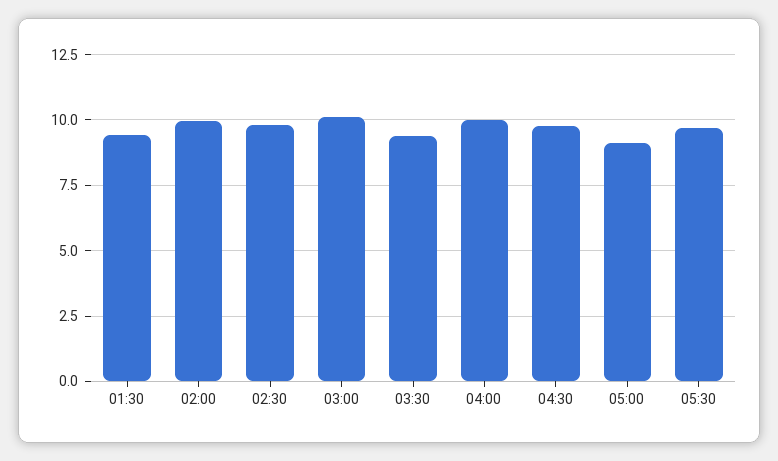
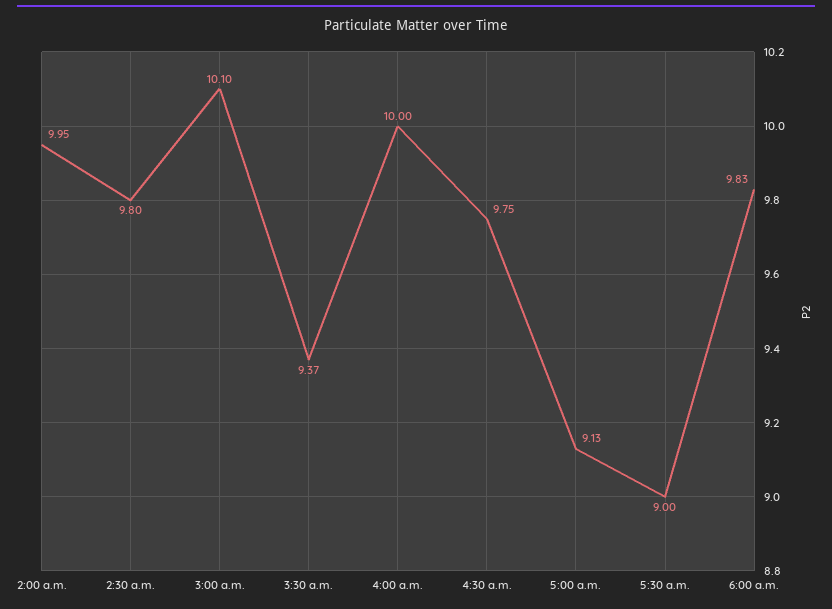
01:30: 9.5 -> none
05:30: 9.75 -> 9
6:00 a.m.: none -> 9.83

